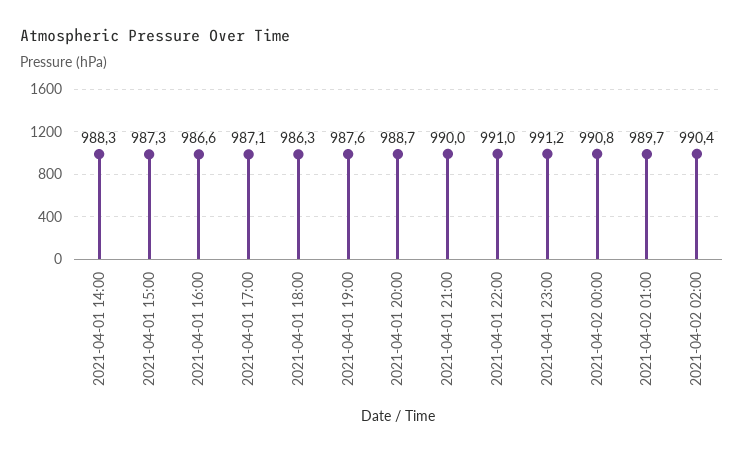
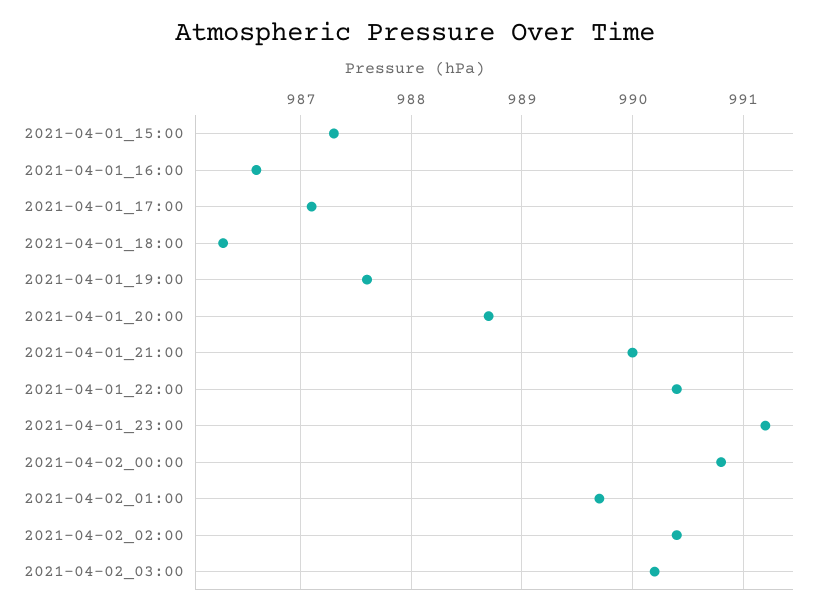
2021-04-01 14:00: 988.3 -> none
2021-04-01 22:00: 991 -> 990.4
2021-04-02_03:00: none -> 990.2

